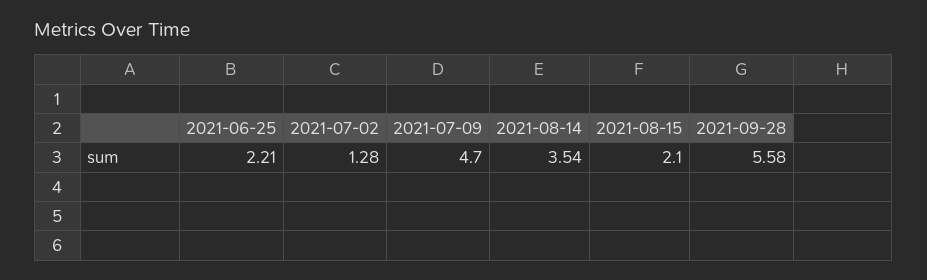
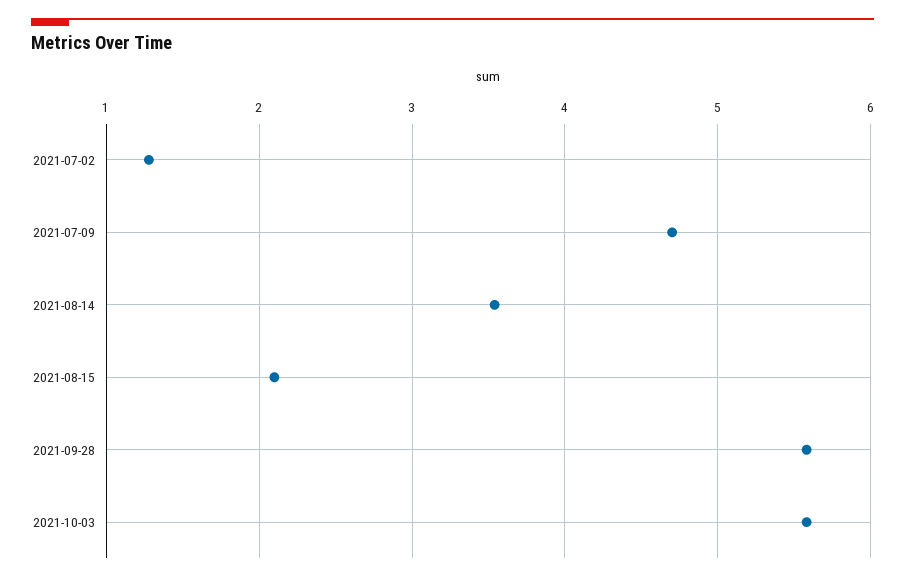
2021-06-25: 2.21 -> none
2021-10-03: none -> 5.6

